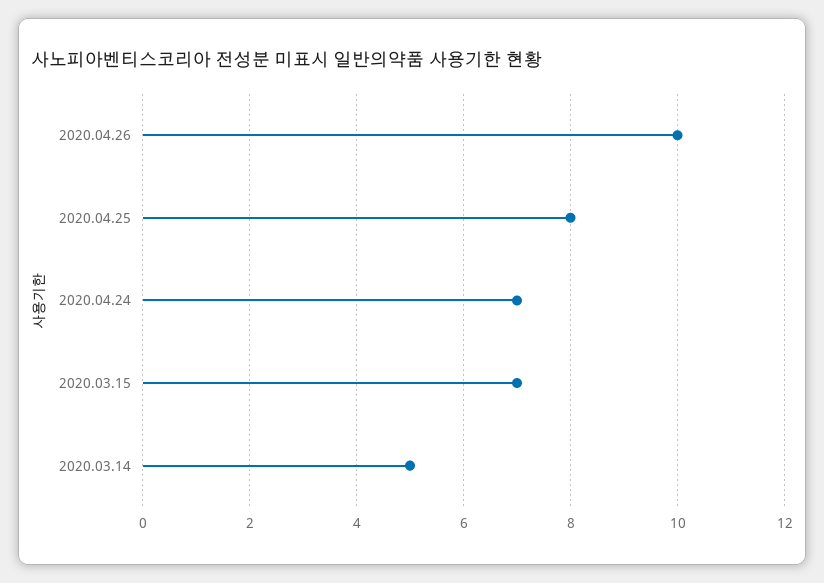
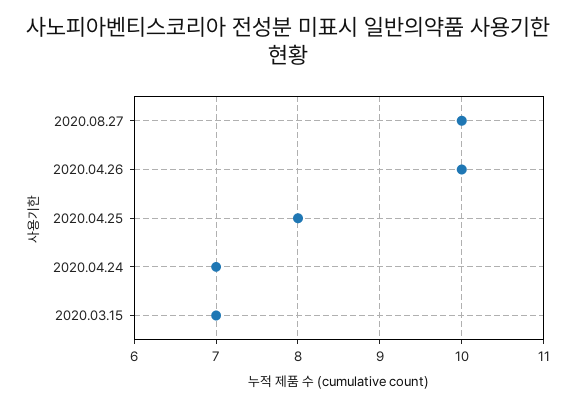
2020.03.14: 5 -> none
2020.08.27: none -> 10

